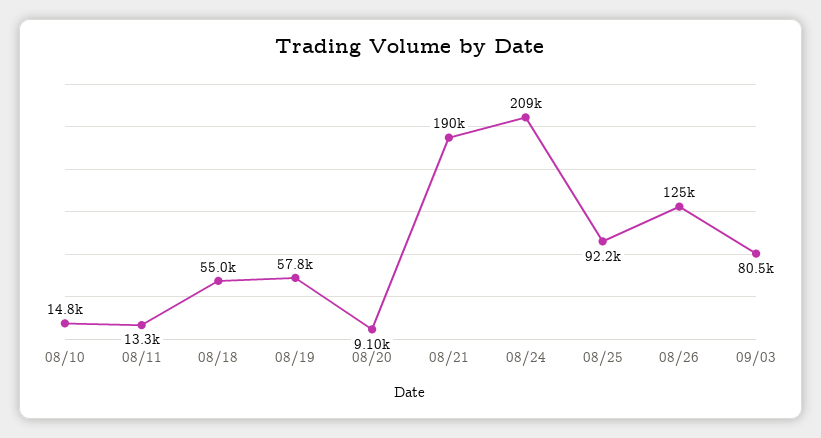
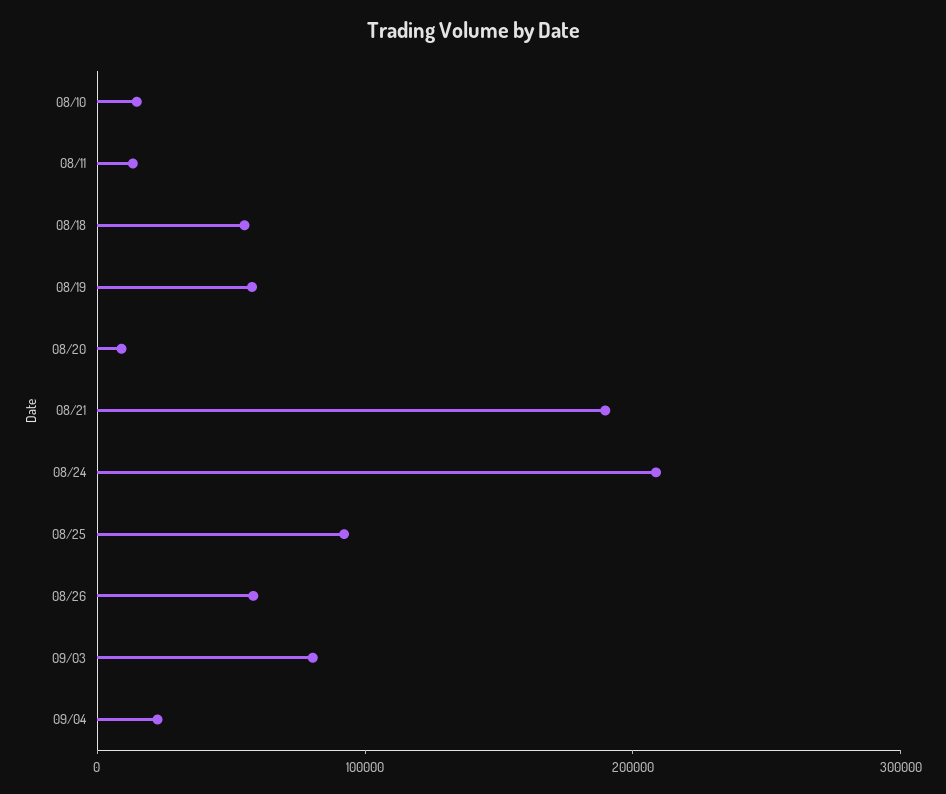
08/26: 125000 -> 60000
09/04: none -> 20000

